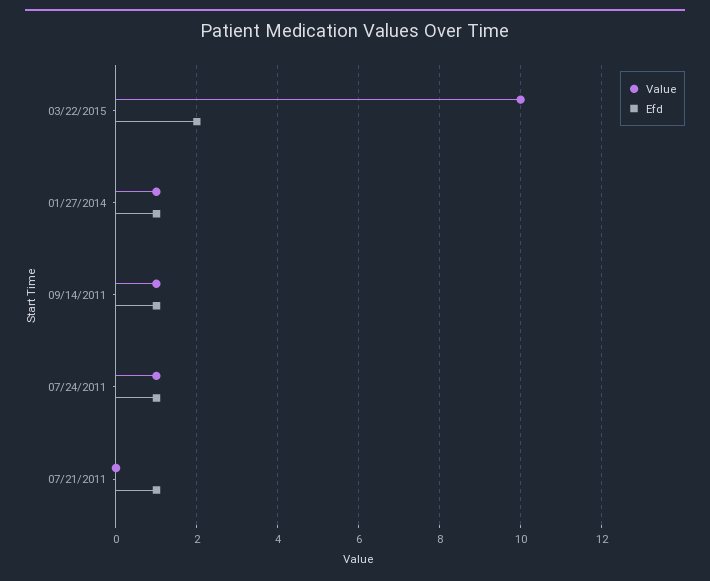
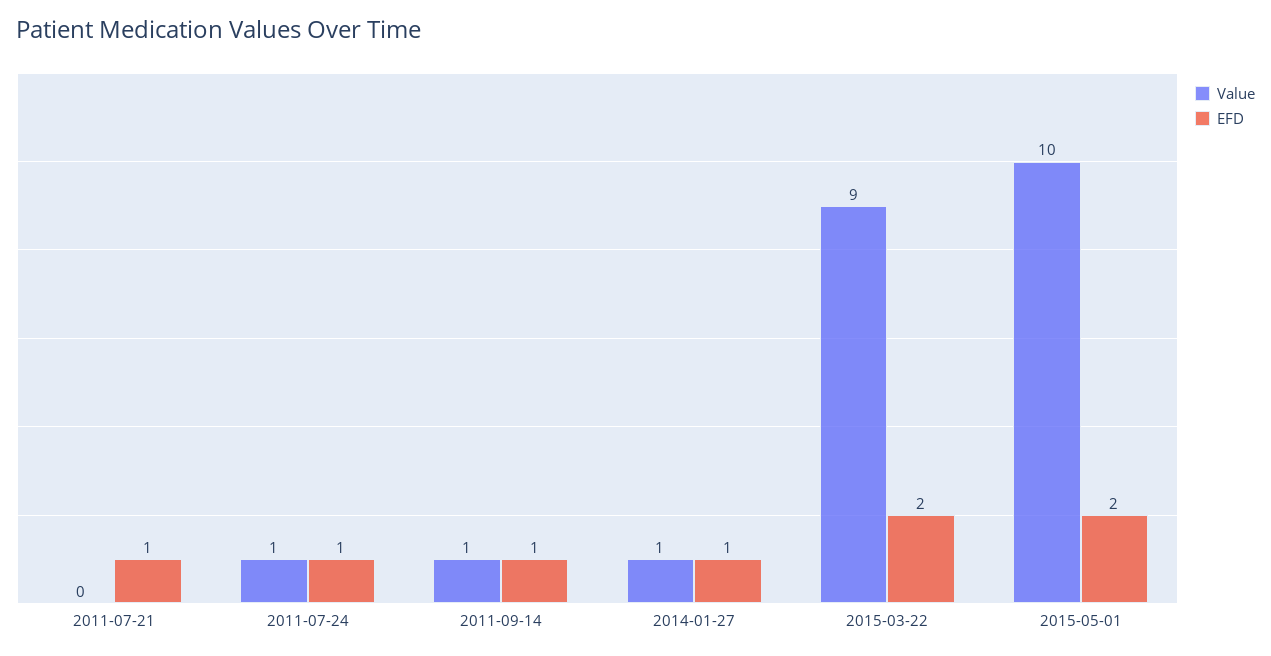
Value, 03/22/2015: 10 -> 9
Value, 2015-05-01: none -> 10
Efd, 2015-05-01: none -> 2

